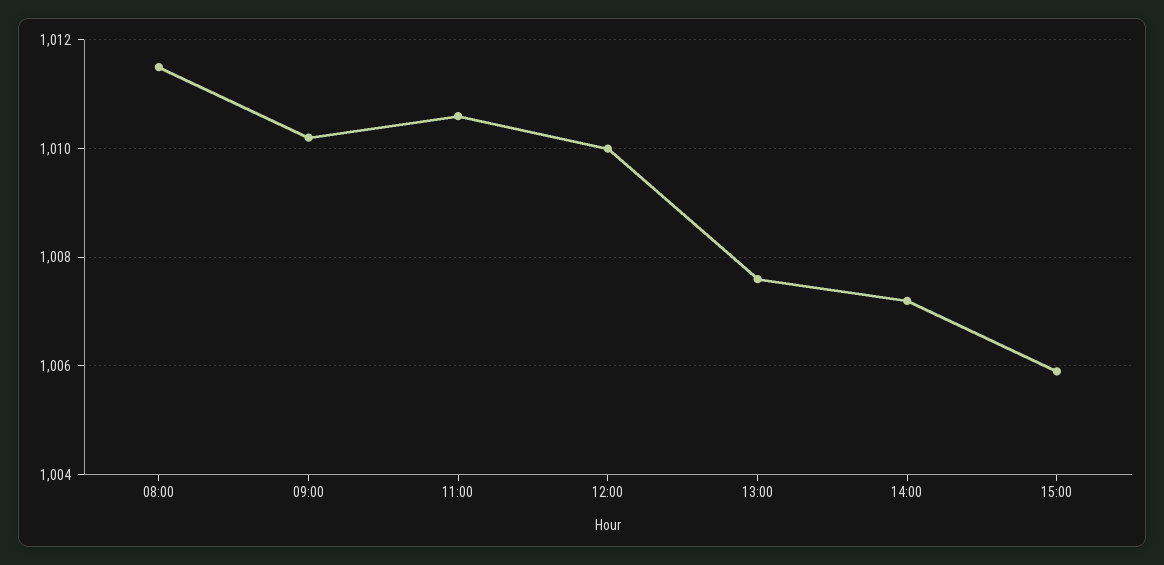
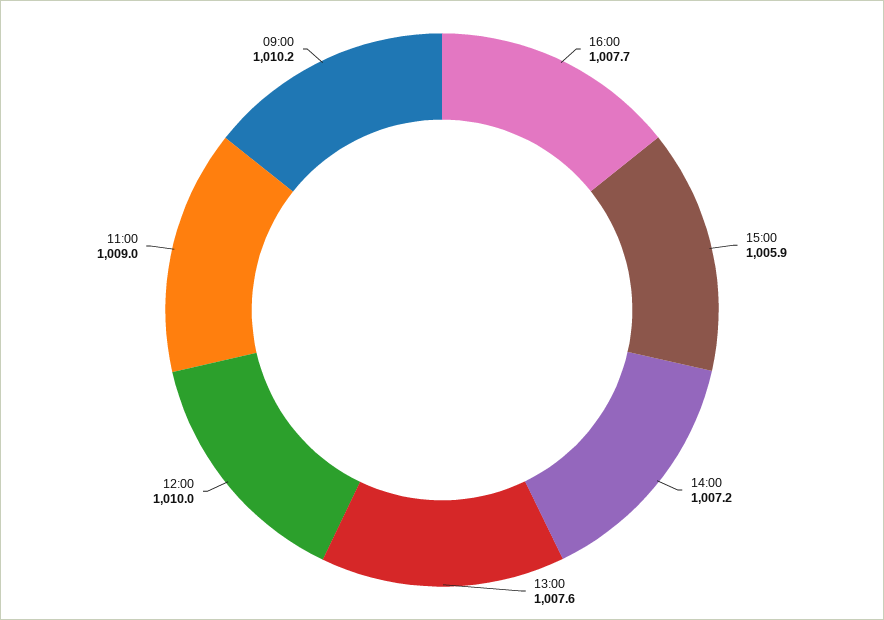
08:00: 1011.5 -> none
11:00: 1010.5 -> 1009
16:00: none -> 1007.7

